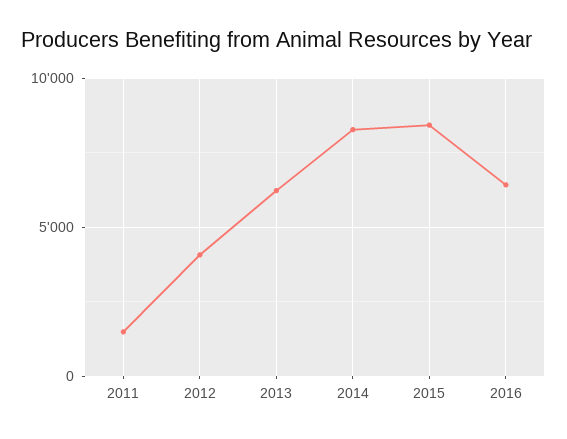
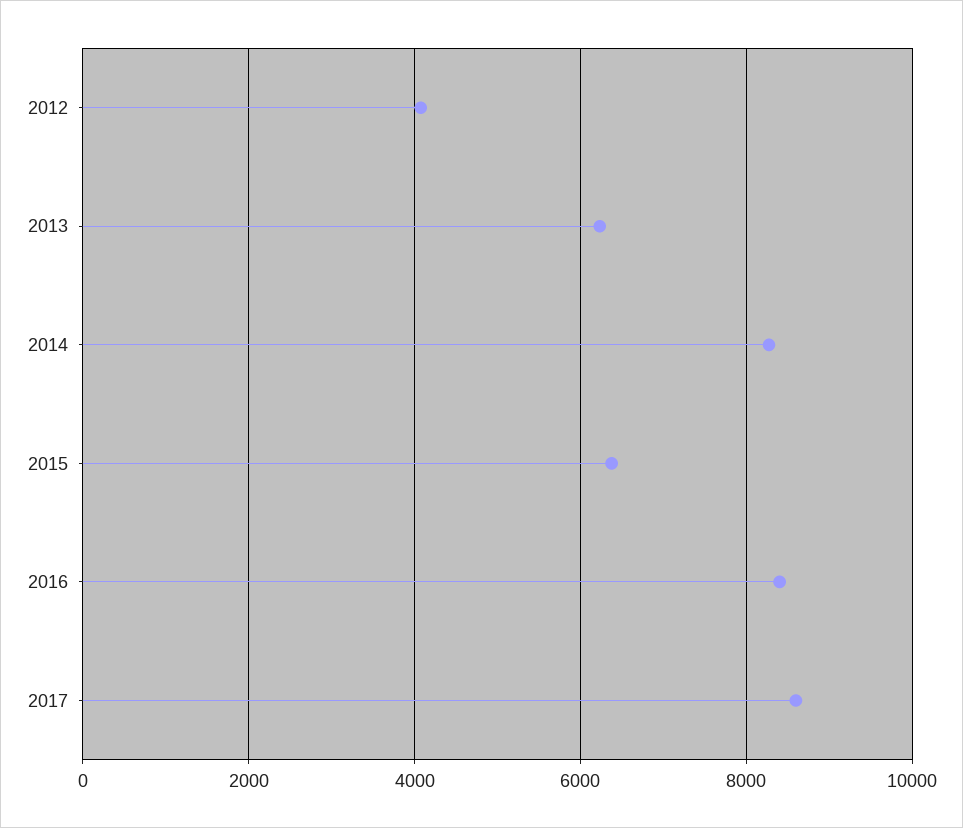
2011: 1500 -> none
2015: 8500 -> 6400
2016: 6500 -> 8400
2017: none -> 8600

